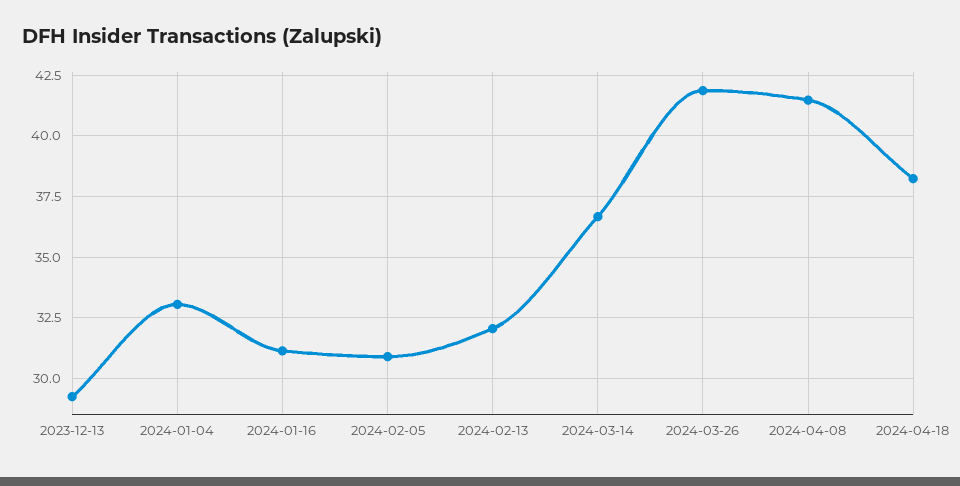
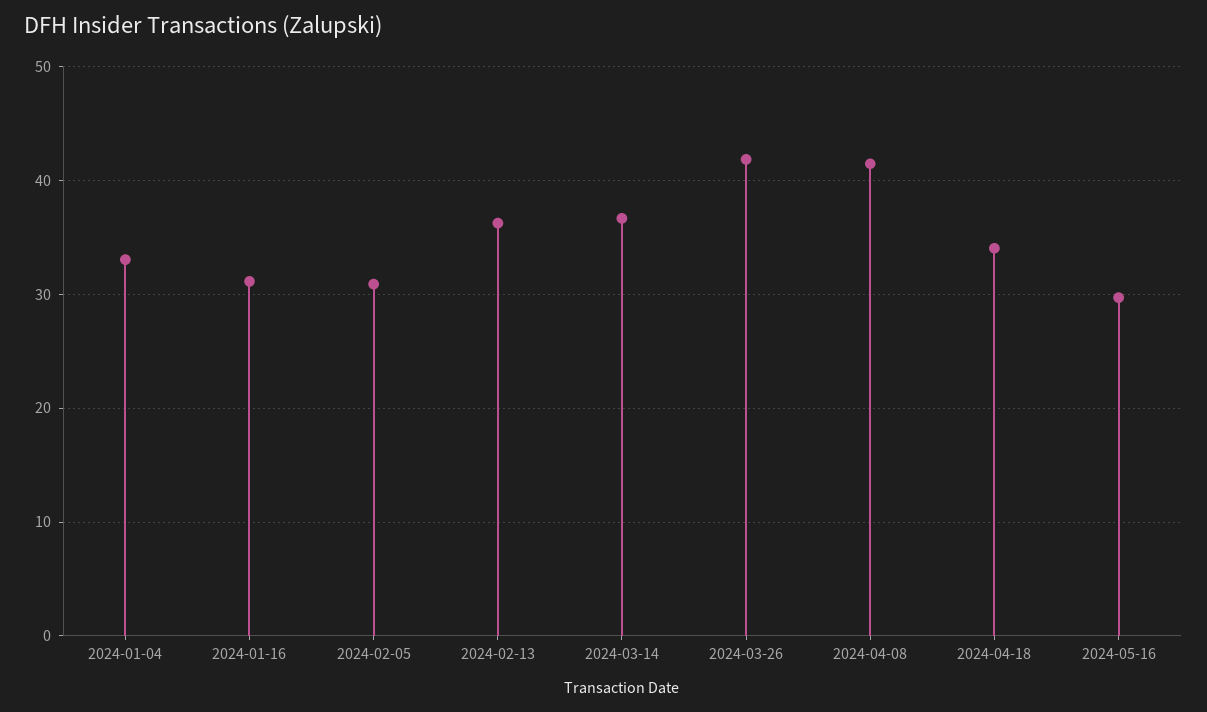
2023-12-13: 29.25 -> none
2024-02-13: 32 -> 36
2024-04-18: 38.25 -> 34
2024-05-16: none -> 30

